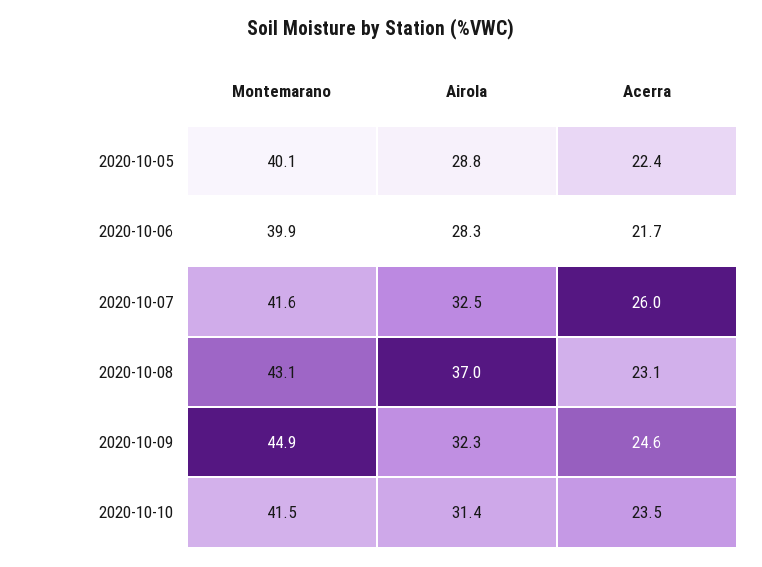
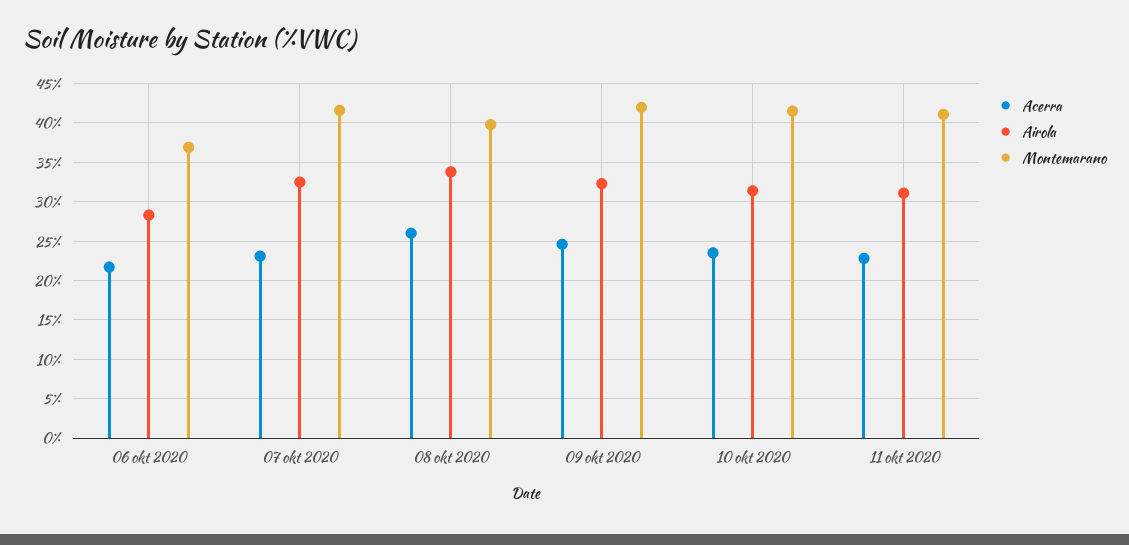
Montemarano, 2020-10-05: 40.1 -> none
Airola, 2020-10-05: 28.8 -> none
Acerra, 2020-10-05: 22.4 -> none
Montemarano, 2020-10-06: 39.9 -> 37
Acerra, 2020-10-07: 26 -> 23
Montemarano, 2020-10-08: 43.1 -> 40
Airola, 2020-10-08: 37 -> 34
Acerra, 2020-10-08: 23.1 -> 26
Montemarano, 2020-10-09: 44.9 -> 42
Acerra, 11 okt 2020: none -> 23
Airola, 11 okt 2020: none -> 31
Montemarano, 11 okt 2020: none -> 41

